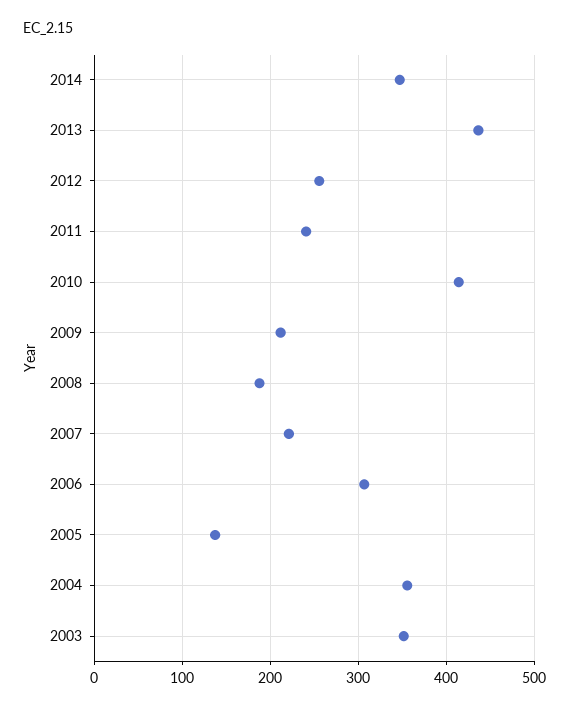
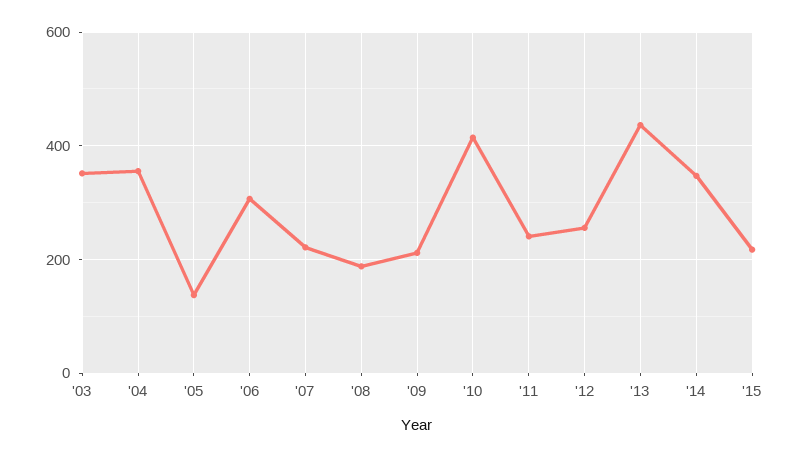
'15: none -> 220

